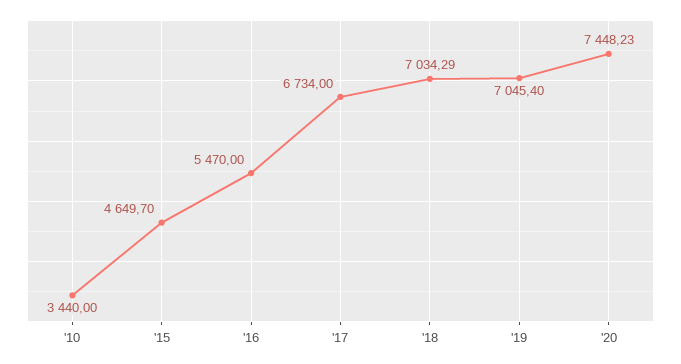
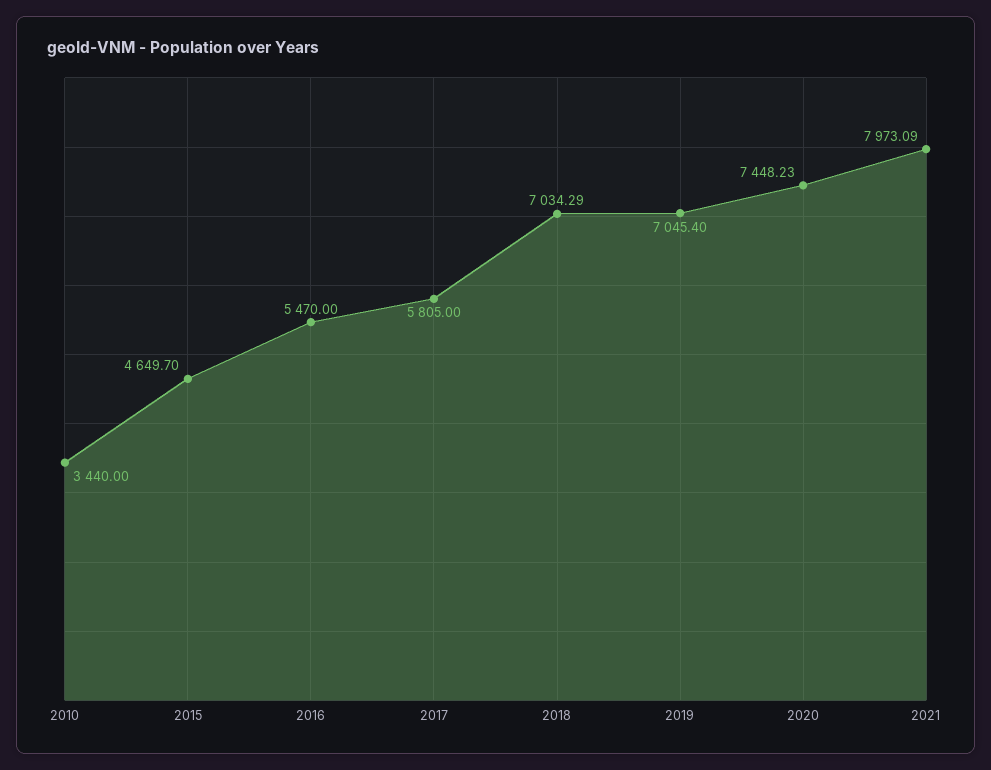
'17: 6734 -> 5805
2021: none -> 7973.09

